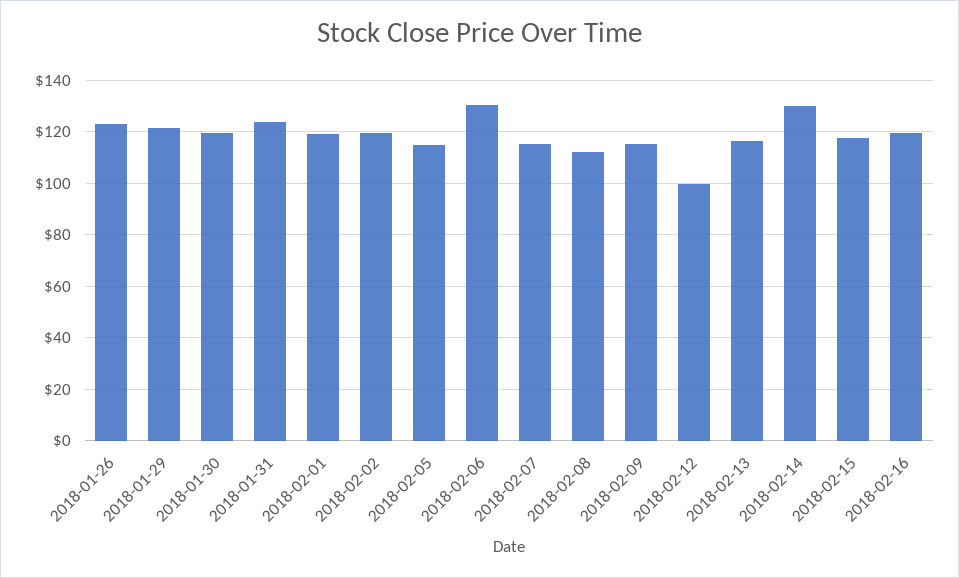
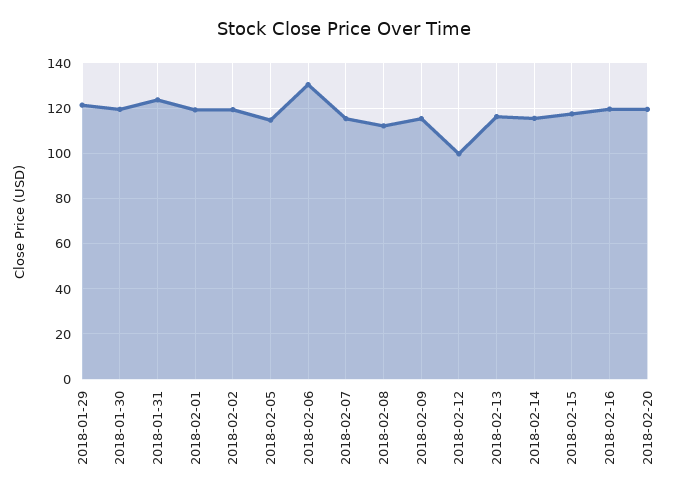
2018-01-26: 122.5 -> none
2018-02-14: 130 -> 115
2018-02-20: none -> 120

